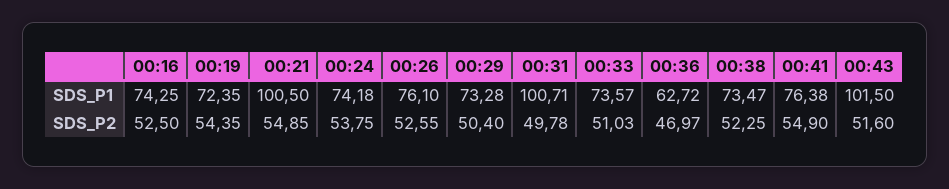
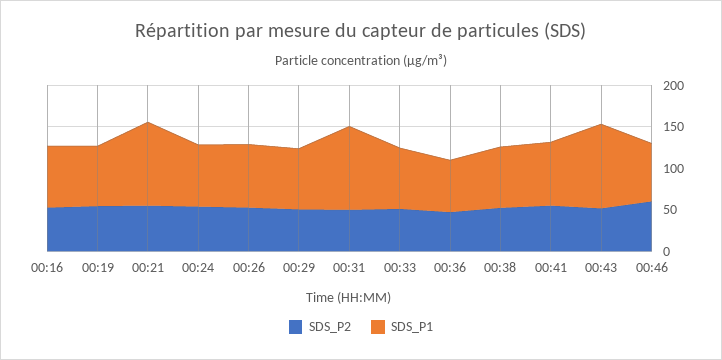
SDS_P2, 00:46: none -> 60
SDS_P1, 00:46: none -> 70

